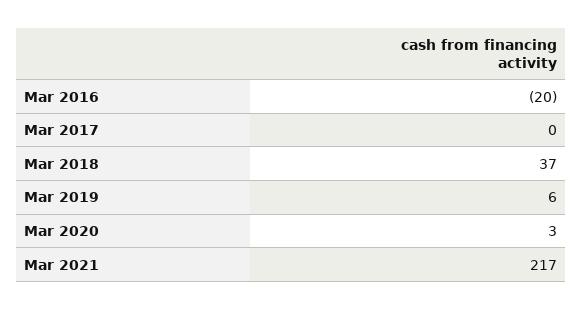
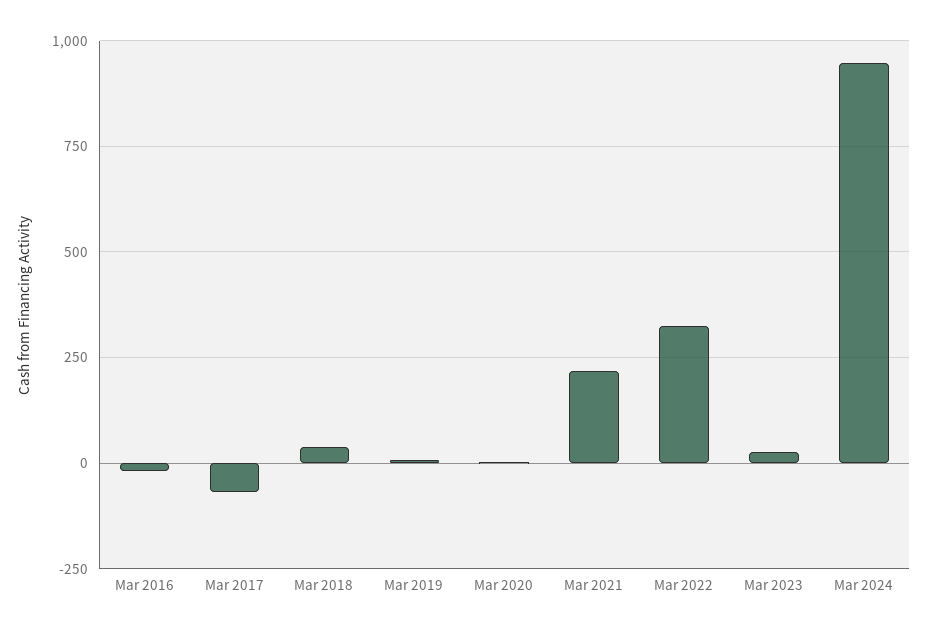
Mar 2017: 0 -> -75
Mar 2022: none -> 325
Mar 2023: none -> 25
Mar 2024: none -> 950

